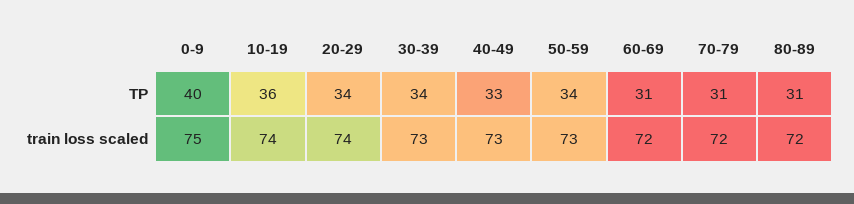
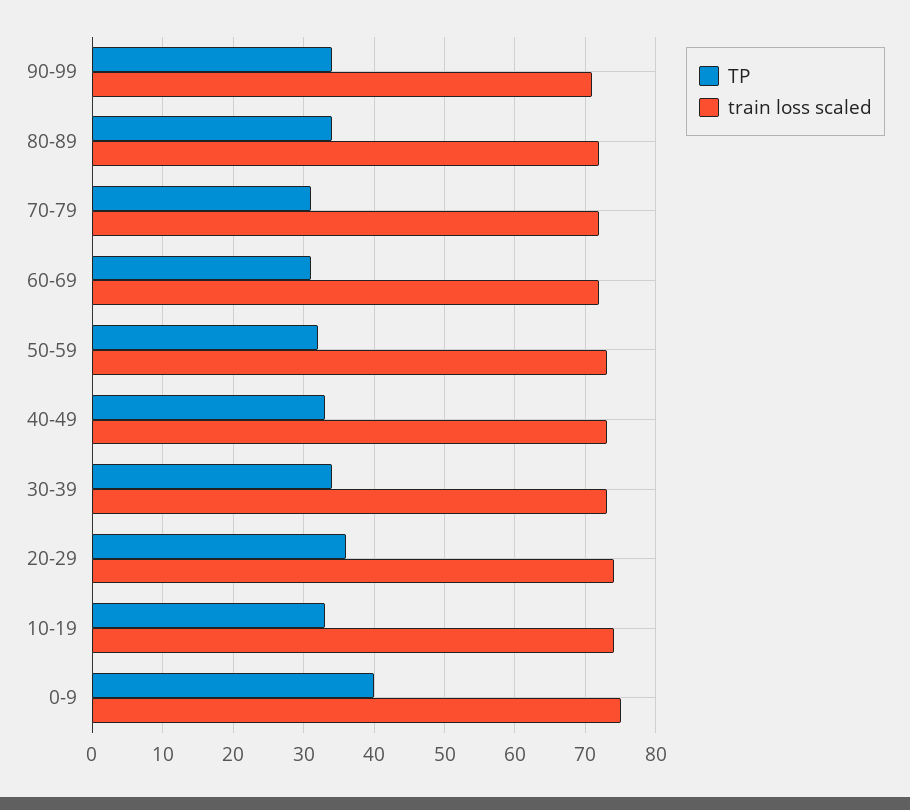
TP, 10-19: 36 -> 33
TP, 20-29: 34 -> 36
TP, 50-59: 34 -> 32
TP, 80-89: 31 -> 34
TP, 90-99: none -> 34
train loss scaled, 90-99: none -> 71

